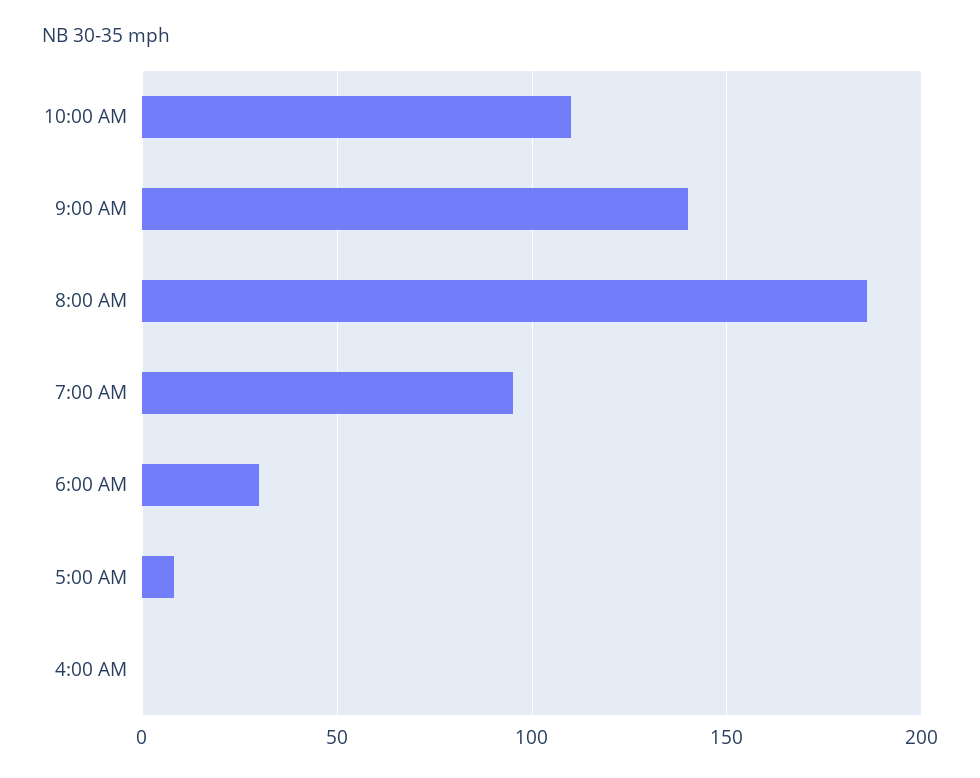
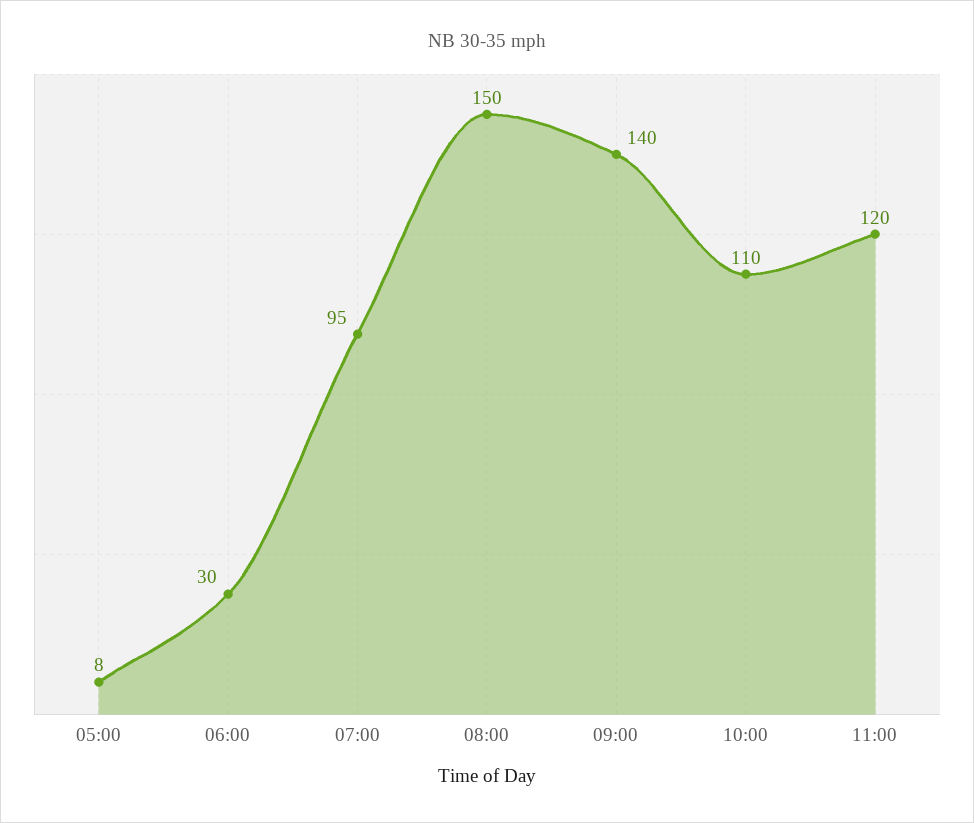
8:00 AM: 185 -> 150
4:00 AM: 0 -> none
11:00: none -> 120

